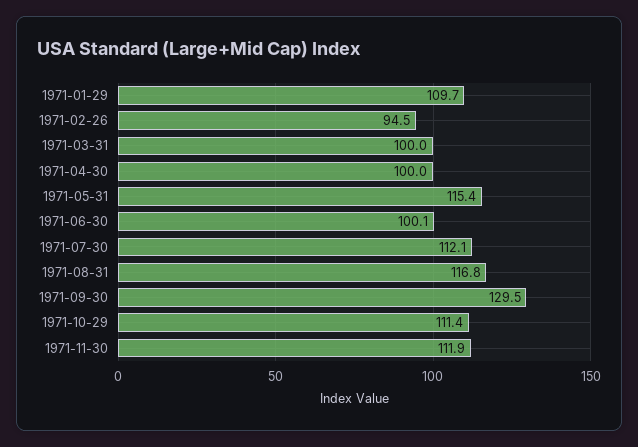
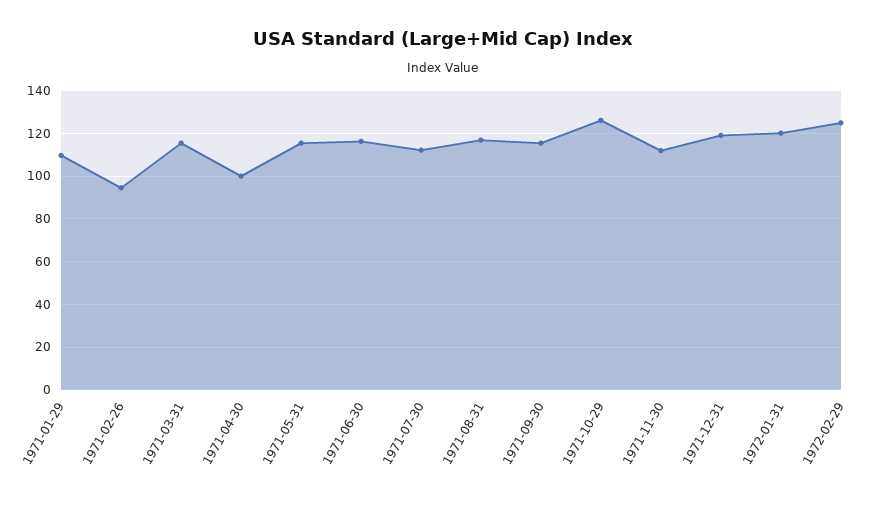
1971-03-31: 100 -> 115
1971-06-30: 100.1 -> 115
1971-09-30: 129.5 -> 115
1971-10-29: 111.4 -> 125
1971-12-31: none -> 120
1972-01-31: none -> 120
1972-02-29: none -> 125

